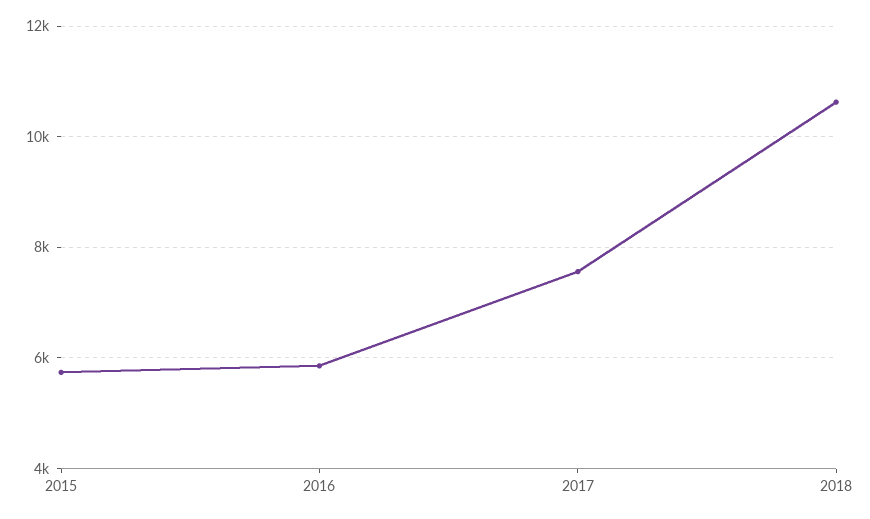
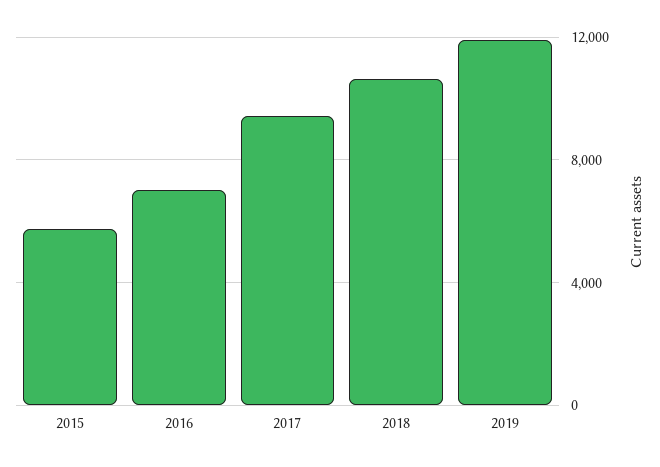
2016: 5800 -> 7000
2017: 7600 -> 9500
2019: none -> 12000

